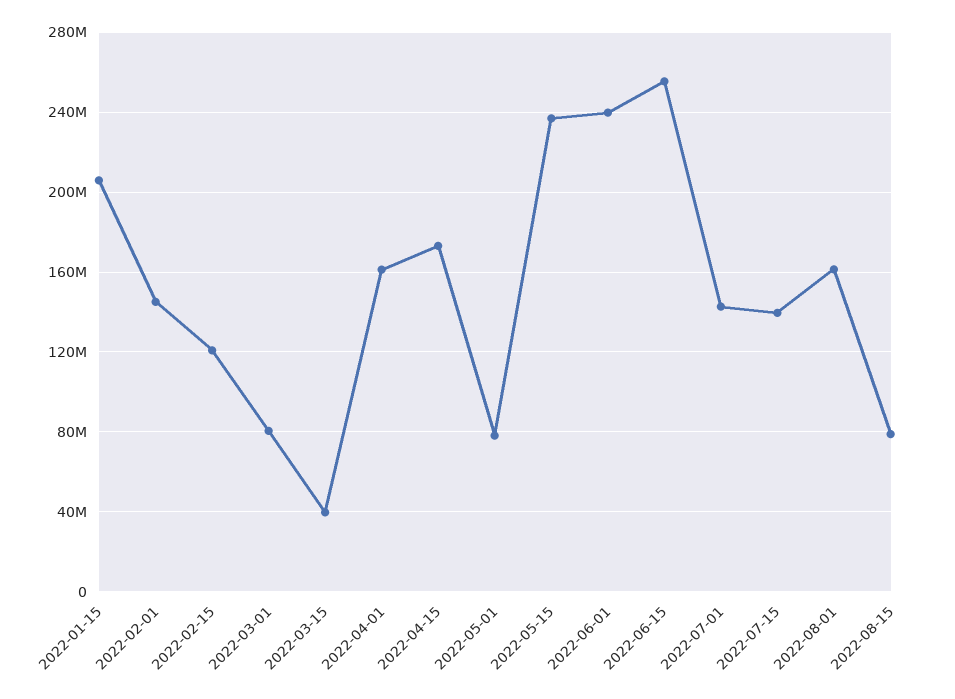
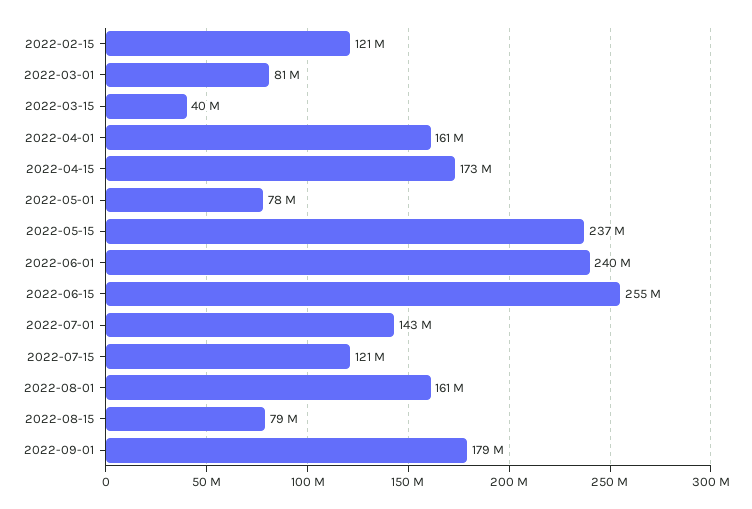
2022-01-15: 205000000 -> none
2022-02-01: 145000000 -> none
2022-07-15: 140000000 -> 121000000
2022-09-01: none -> 179000000

